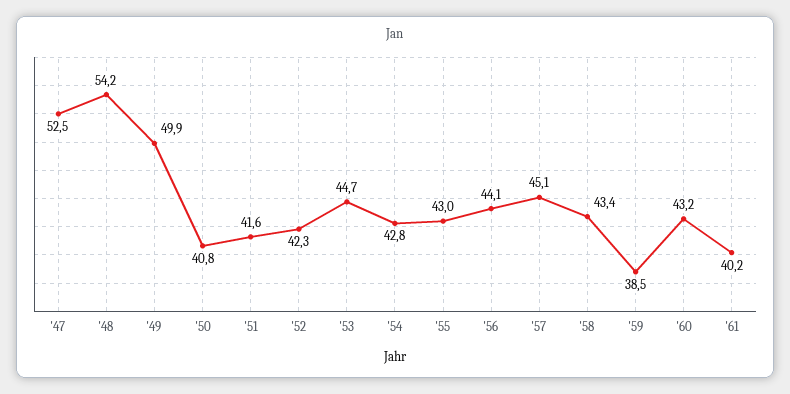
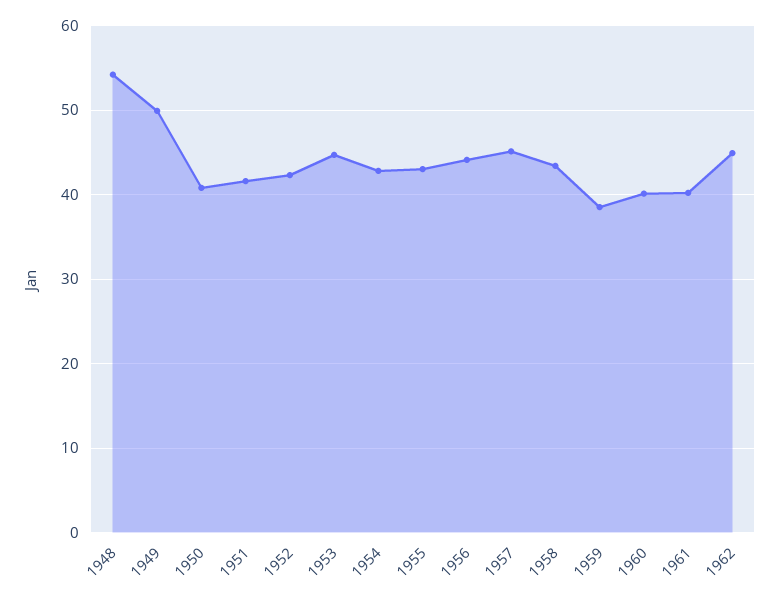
'47: 52.5 -> none
'60: 43.2 -> 40
1962: none -> 45

